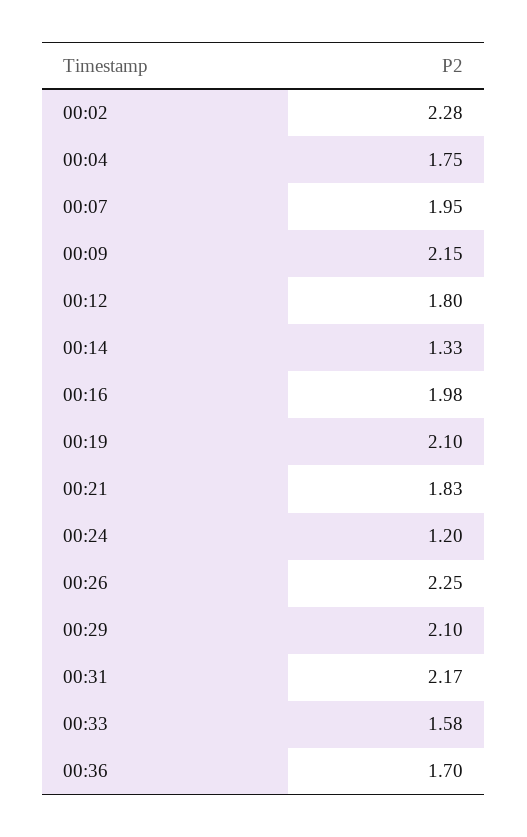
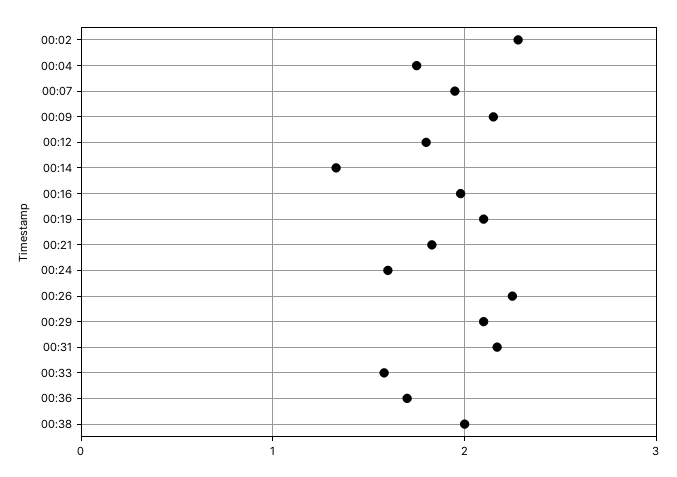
00:24: 1.2 -> 1.6
00:38: none -> 2

